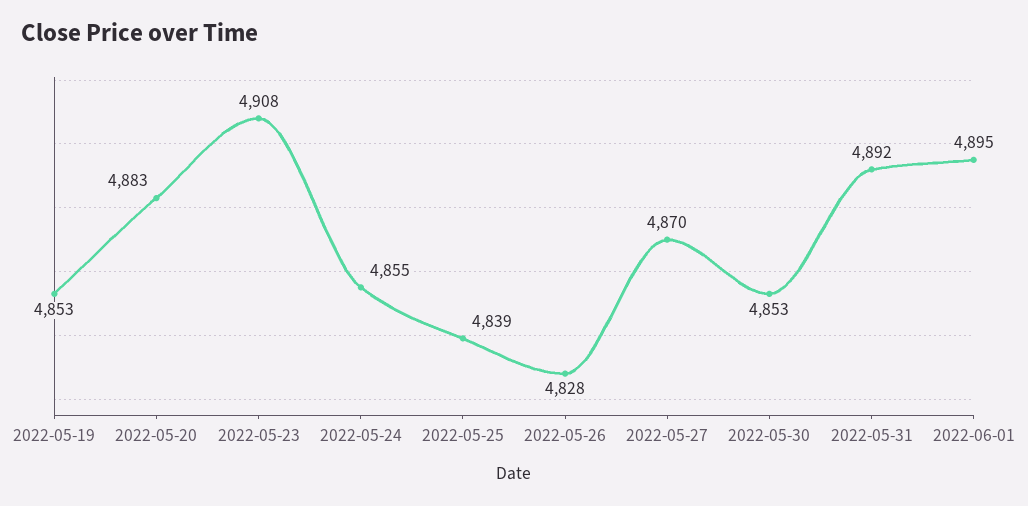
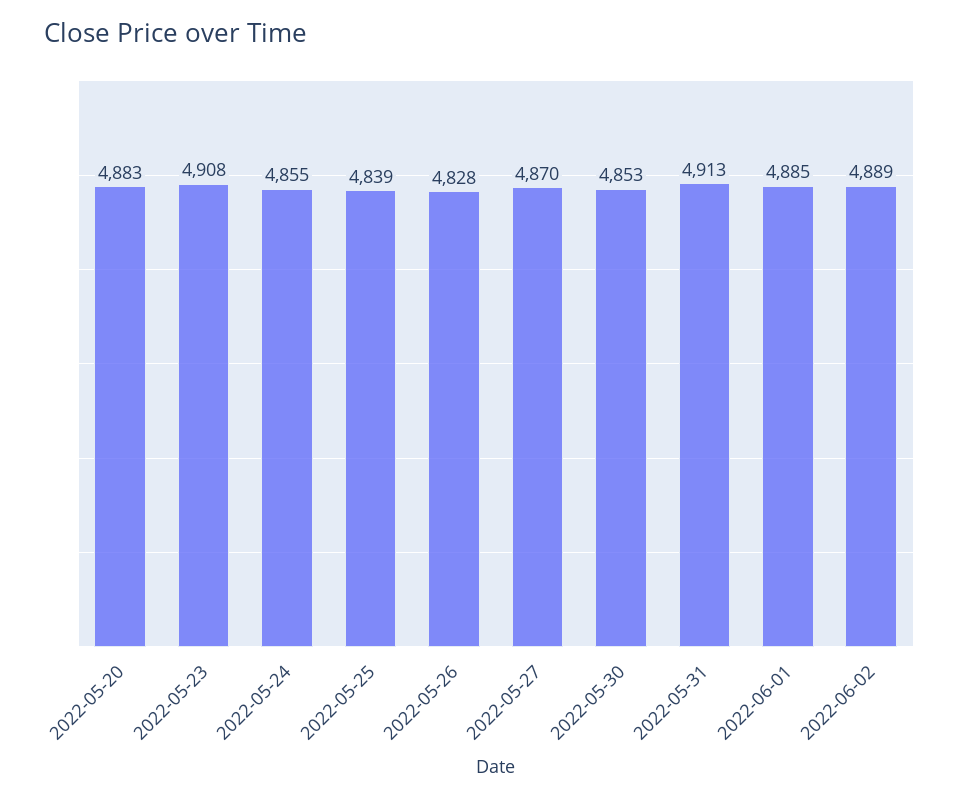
2022-05-19: 4853 -> none
2022-05-31: 4892 -> 4913
2022-06-01: 4895 -> 4885
2022-06-02: none -> 4889

